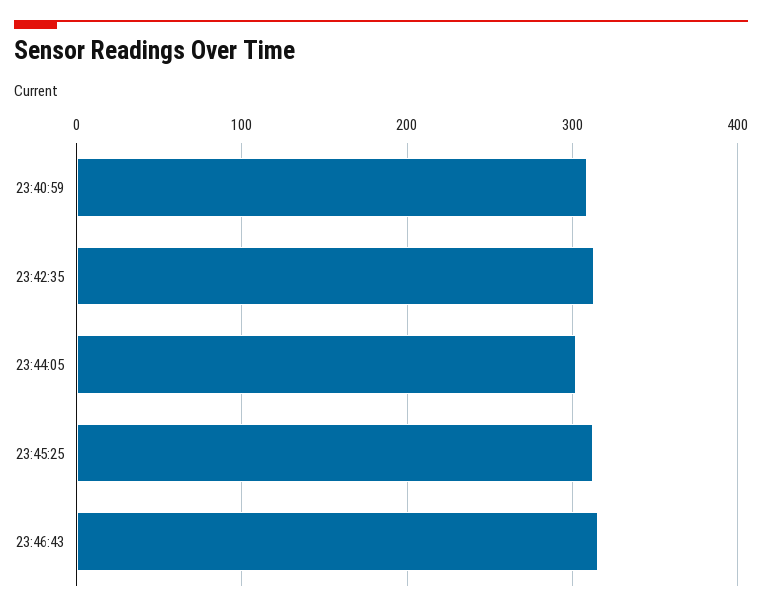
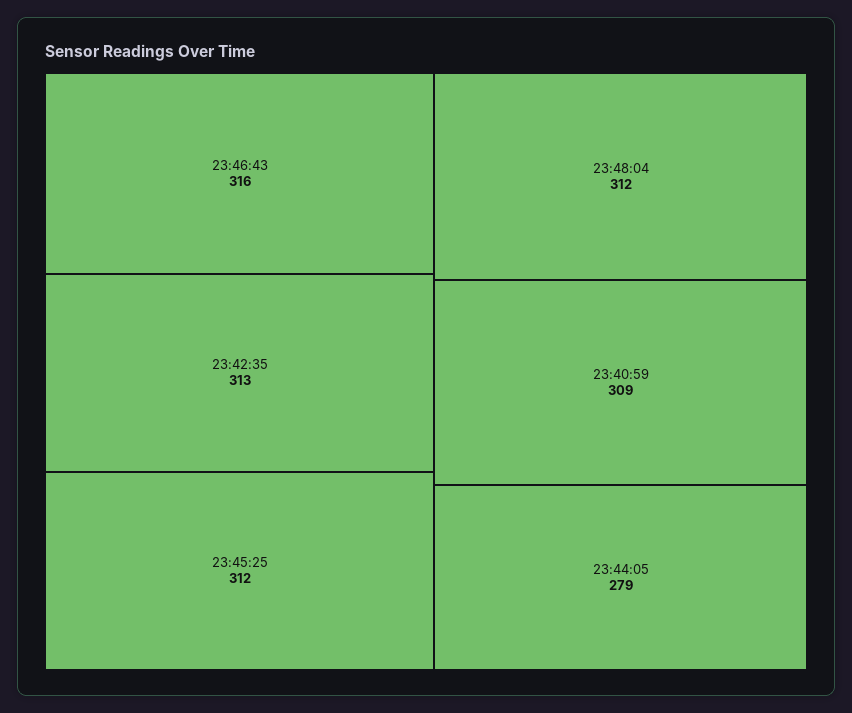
23:44:05: 300 -> 279
23:48:04: none -> 312

